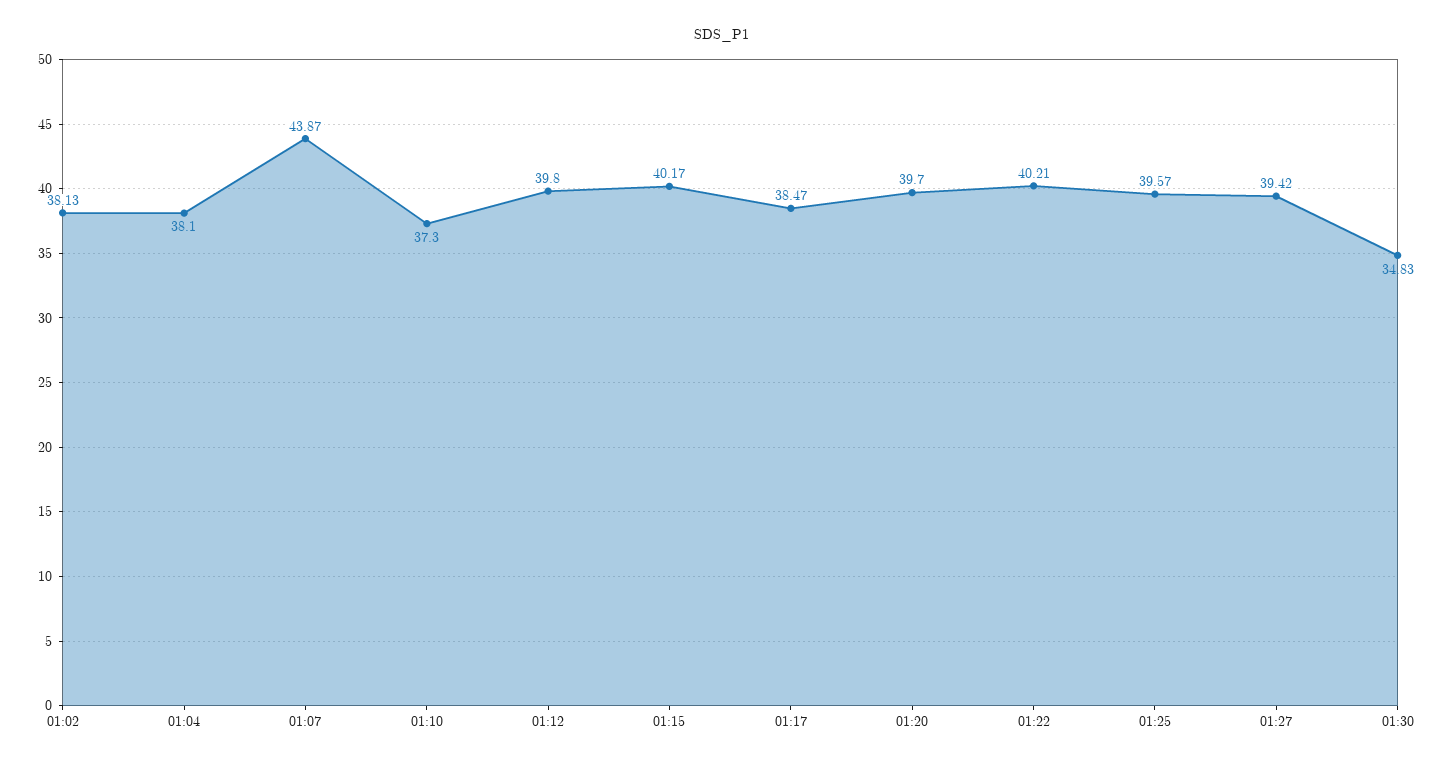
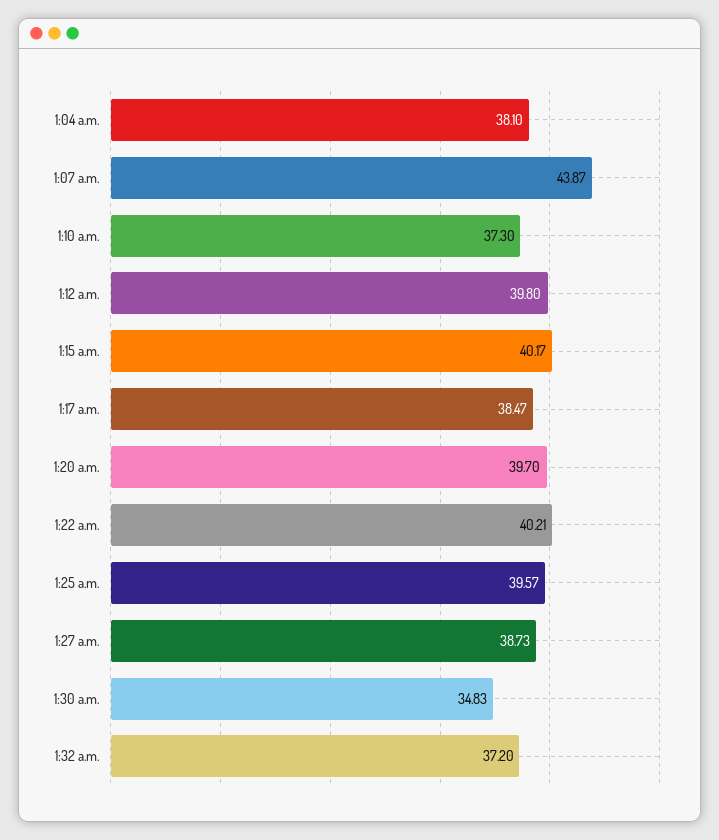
01:02: 38.13 -> none
01:27: 39.42 -> 38.73
1:32 a.m.: none -> 37.2

